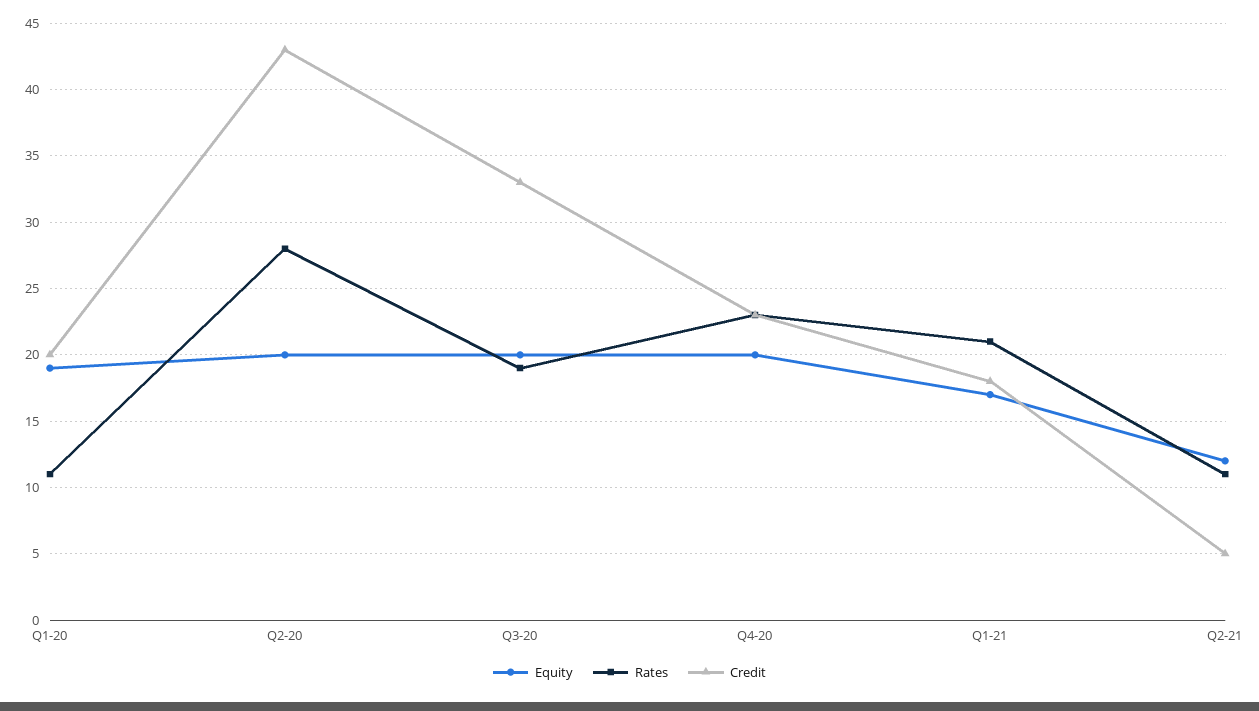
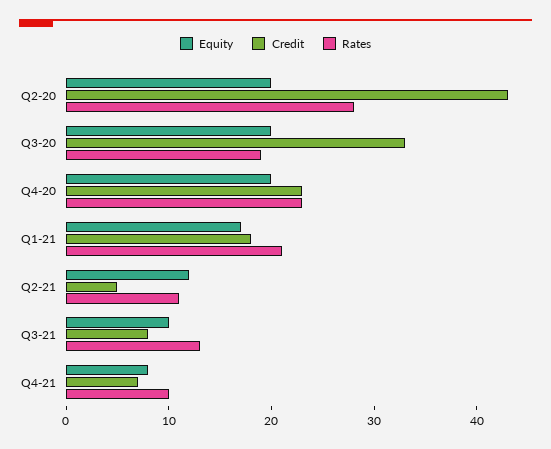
Equity, Q1-20: 19 -> none
Rates, Q1-20: 11 -> none
Credit, Q1-20: 20 -> none
Equity, Q3-21: none -> 10
Credit, Q3-21: none -> 8
Rates, Q3-21: none -> 13
Equity, Q4-21: none -> 8
Credit, Q4-21: none -> 7
Rates, Q4-21: none -> 10

